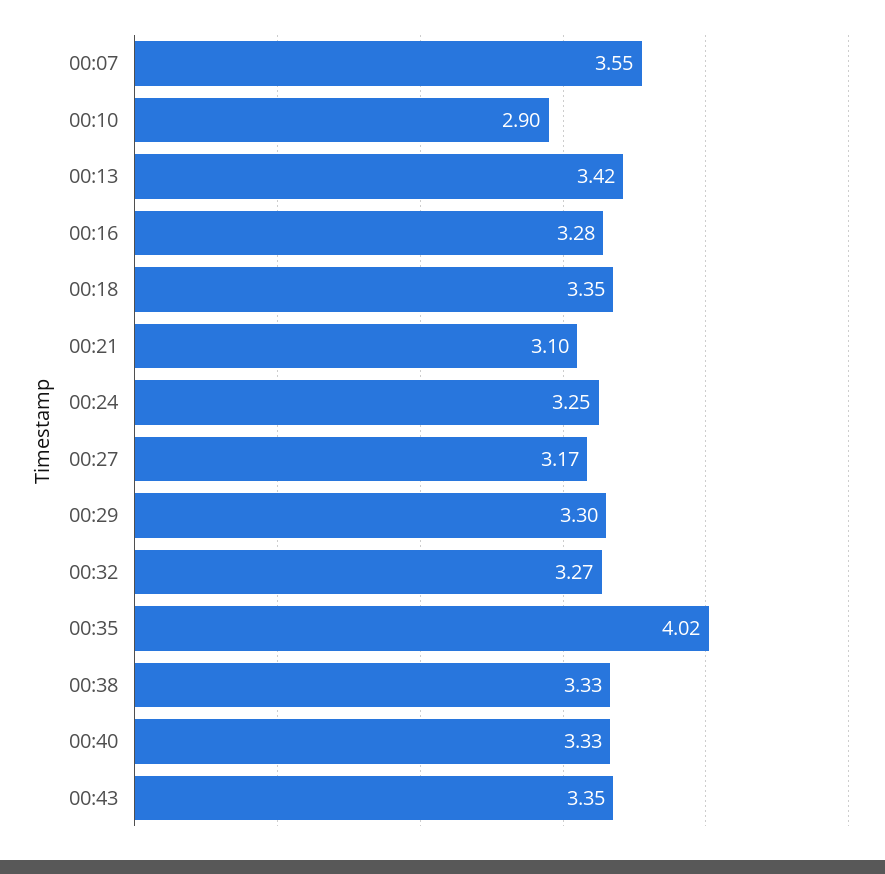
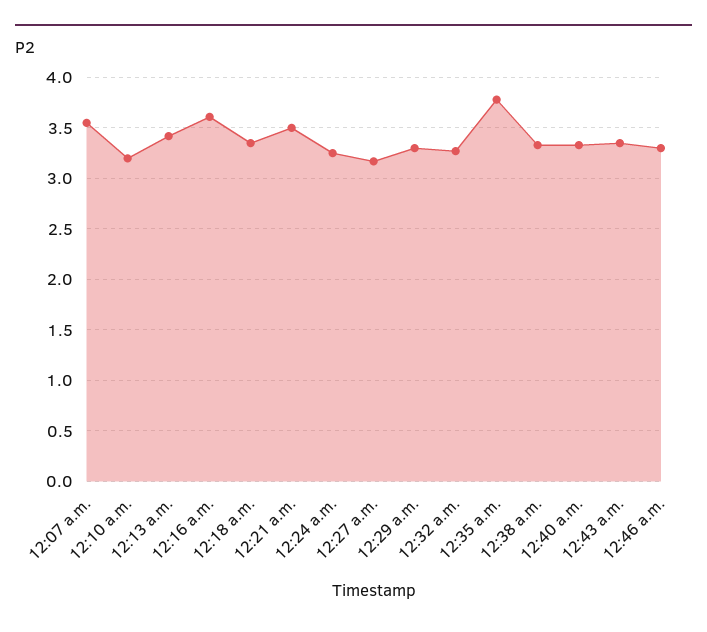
00:10: 2.9 -> 3.2
00:16: 3.28 -> 3.6
00:21: 3.1 -> 3.5
00:35: 4.02 -> 3.8
12:46 a.m.: none -> 3.3

